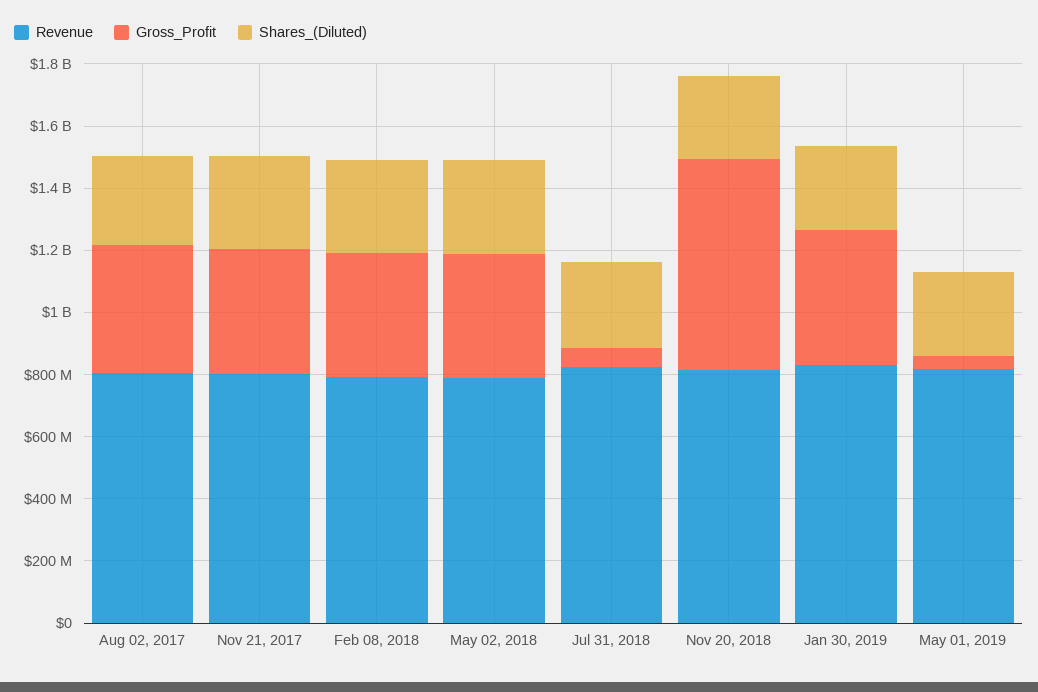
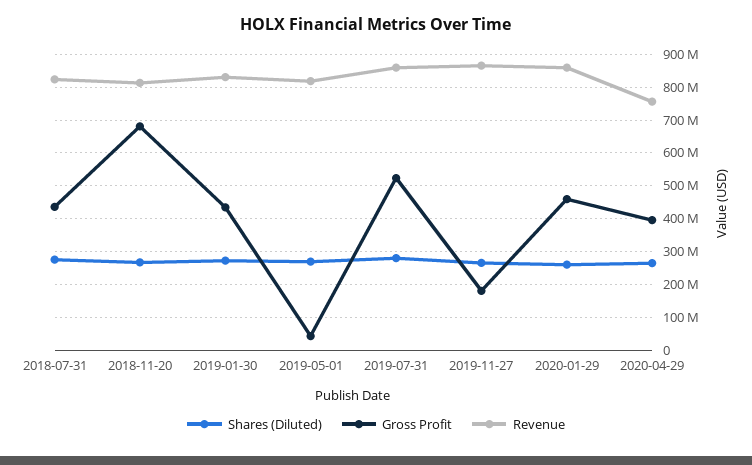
Revenue, Aug 02, 2017: 800000000 -> none
Gross_Profit, Aug 02, 2017: 400000000 -> none
Shares_(Diluted), Aug 02, 2017: 300000000 -> none
Revenue, Nov 21, 2017: 800000000 -> none
Gross_Profit, Nov 21, 2017: 400000000 -> none
Shares_(Diluted), Nov 21, 2017: 300000000 -> none
Revenue, Feb 08, 2018: 800000000 -> none
Gross_Profit, Feb 08, 2018: 400000000 -> none
Shares_(Diluted), Feb 08, 2018: 300000000 -> none
Revenue, May 02, 2018: 800000000 -> none
Gross_Profit, May 02, 2018: 400000000 -> none
Shares_(Diluted), May 02, 2018: 300000000 -> none
Gross_Profit, Jul 31, 2018: 50000000 -> 440000000
Shares_(Diluted), 2019-07-31: none -> 280000000
Gross_Profit, 2019-07-31: none -> 520000000
Revenue, 2019-07-31: none -> 860000000
Shares_(Diluted), 2019-11-27: none -> 260000000
Gross_Profit, 2019-11-27: none -> 180000000
Revenue, 2019-11-27: none -> 860000000
Shares_(Diluted), 2020-01-29: none -> 260000000
Gross_Profit, 2020-01-29: none -> 460000000
Revenue, 2020-01-29: none -> 860000000
Shares_(Diluted), 2020-04-29: none -> 260000000
Gross_Profit, 2020-04-29: none -> 400000000
Revenue, 2020-04-29: none -> 760000000

